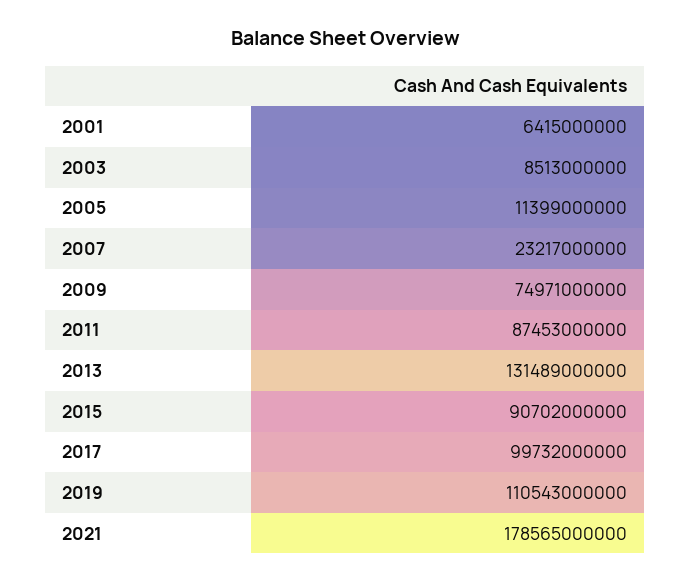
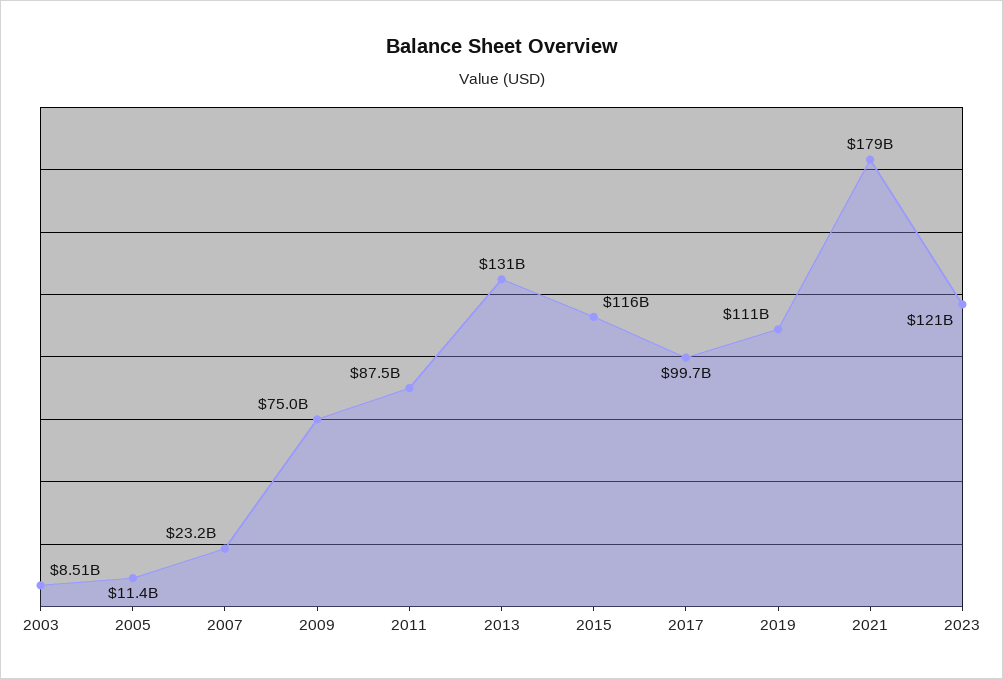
2001: 6415000000 -> none
2015: 90702000000 -> 116000000000
2023: none -> 121000000000

